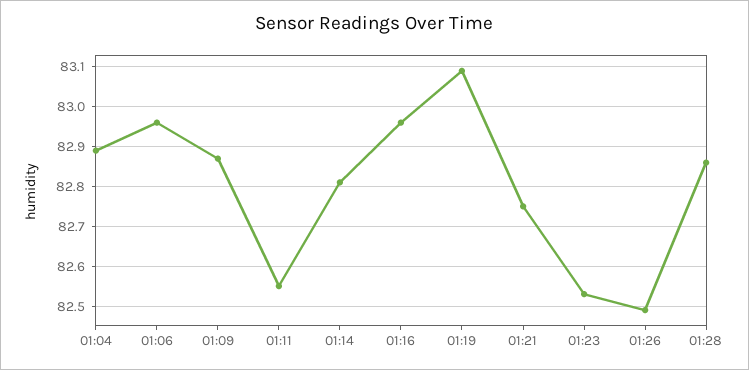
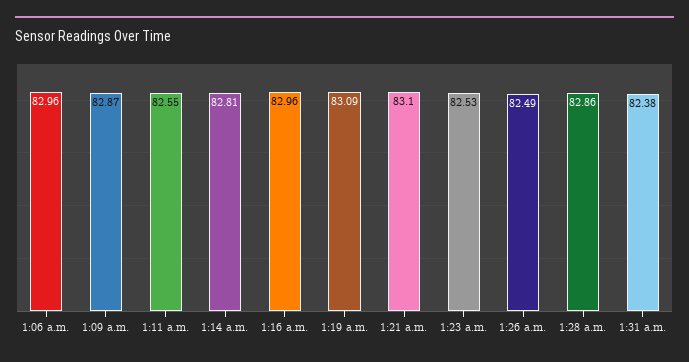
01:04: 82.9 -> none
01:21: 82.75 -> 83.1
1:31 a.m.: none -> 82.38

